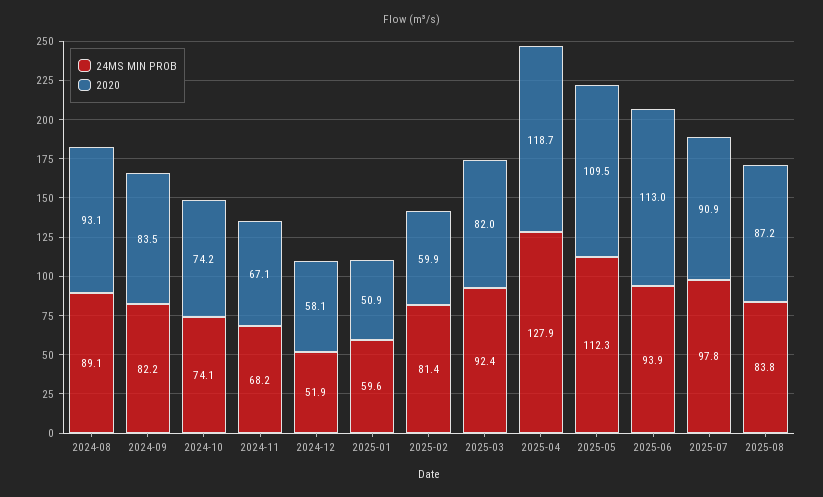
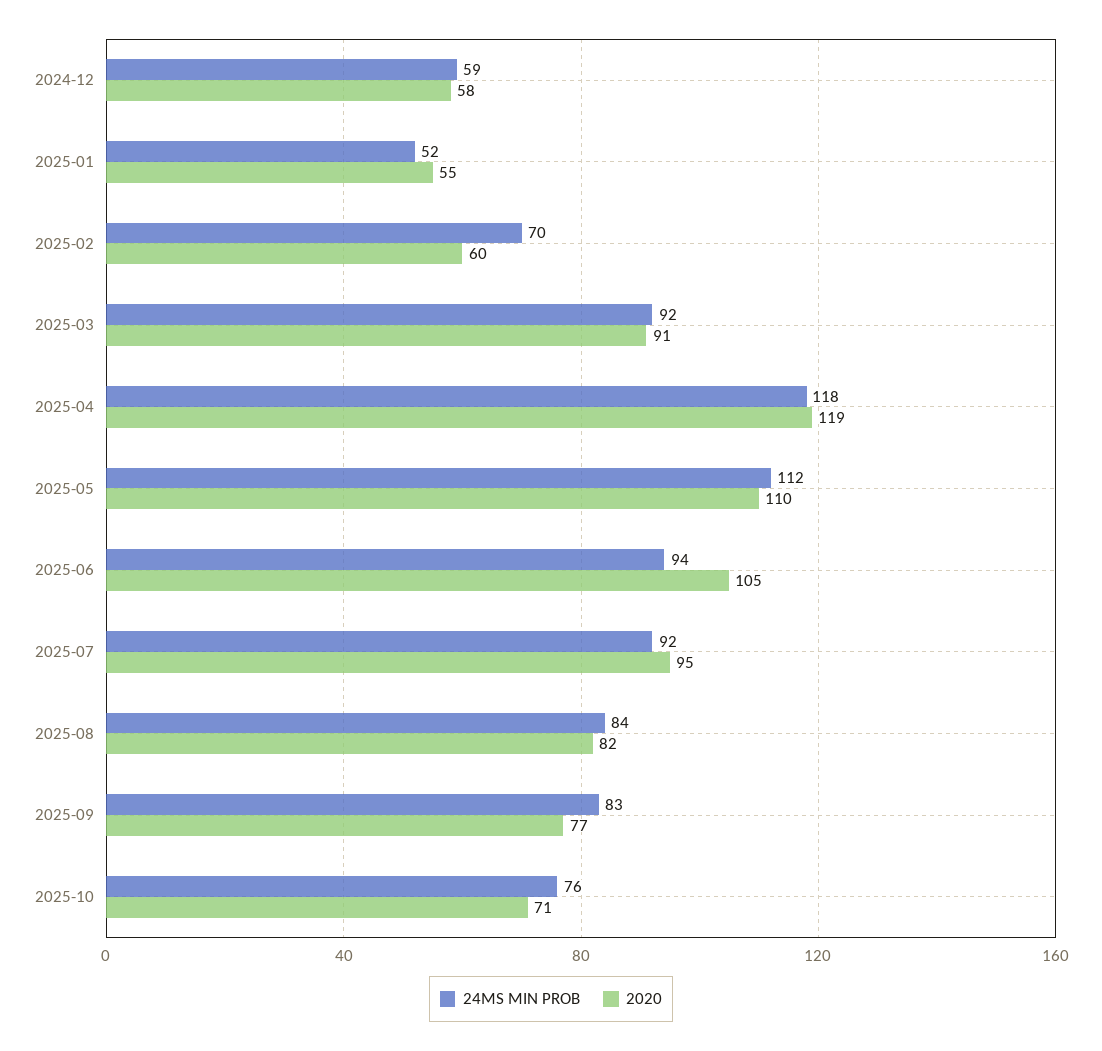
24MS MIN PROB, 2024-08: 89.1 -> none
2020, 2024-08: 93.1 -> none
24MS MIN PROB, 2024-09: 82.2 -> none
2020, 2024-09: 83.5 -> none
24MS MIN PROB, 2024-10: 74.1 -> none
2020, 2024-10: 74.2 -> none
24MS MIN PROB, 2024-11: 68.2 -> none
2020, 2024-11: 67.1 -> none
24MS MIN PROB, 2024-12: 51.9 -> 59
24MS MIN PROB, 2025-01: 59.6 -> 52
2020, 2025-01: 50.9 -> 55
24MS MIN PROB, 2025-02: 81.4 -> 70
2020, 2025-03: 82 -> 91
24MS MIN PROB, 2025-04: 127.9 -> 118
2020, 2025-06: 113 -> 105
24MS MIN PROB, 2025-07: 97.8 -> 92
2020, 2025-07: 90.9 -> 95
2020, 2025-08: 87.2 -> 82
24MS MIN PROB, 2025-09: none -> 83
2020, 2025-09: none -> 77
24MS MIN PROB, 2025-10: none -> 76
2020, 2025-10: none -> 71

